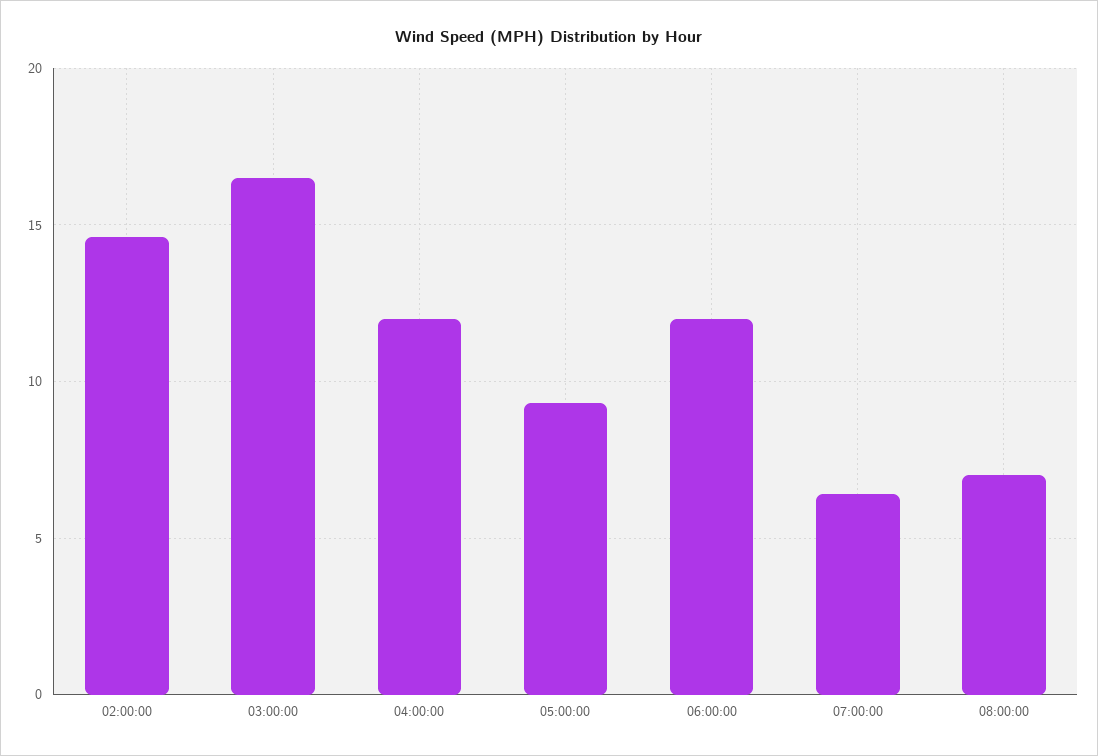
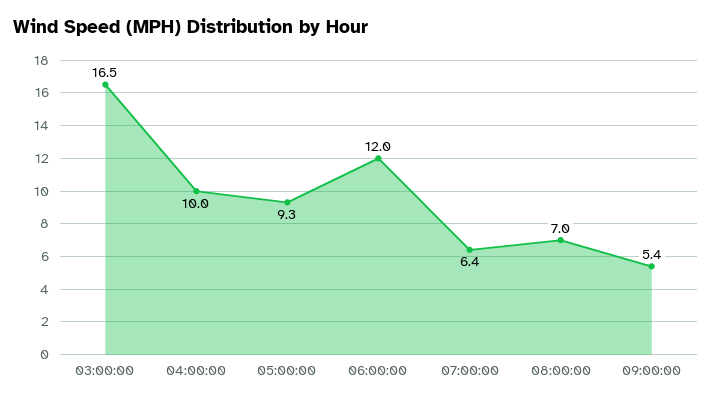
02:00:00: 14.5 -> none
04:00:00: 12 -> 10
09:00:00: none -> 5.4

